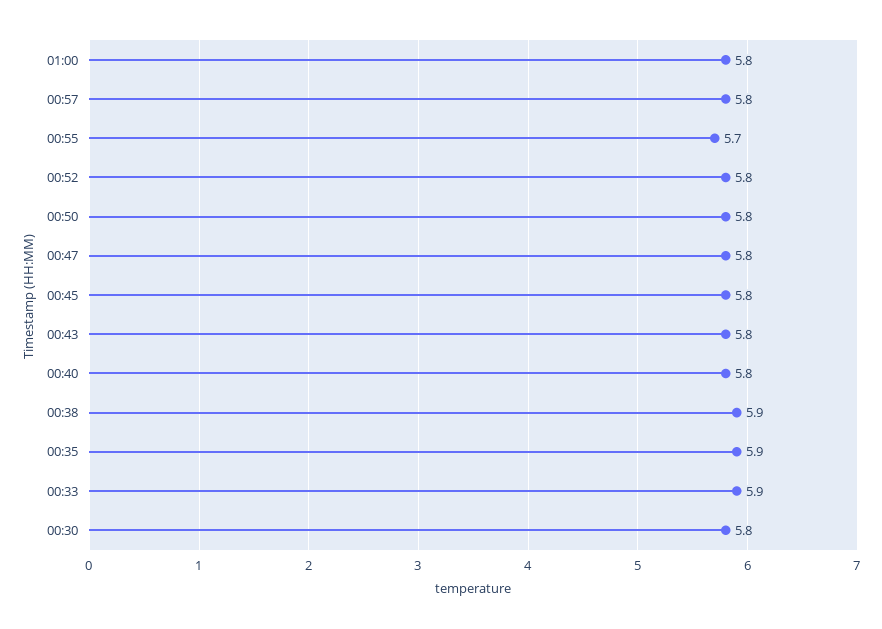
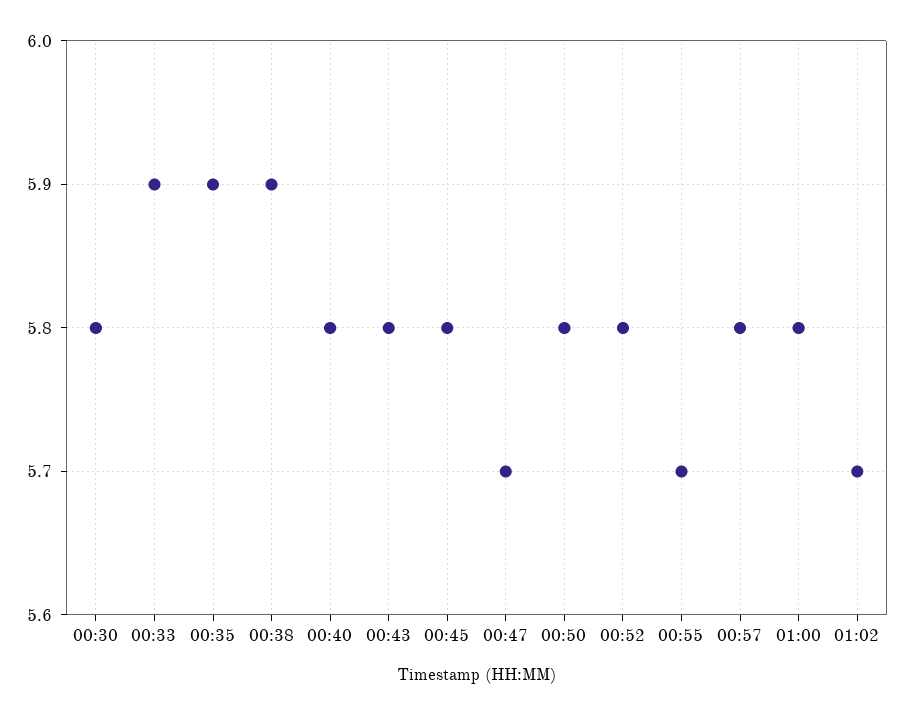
00:47: 5.8 -> 5.7
01:02: none -> 5.7

